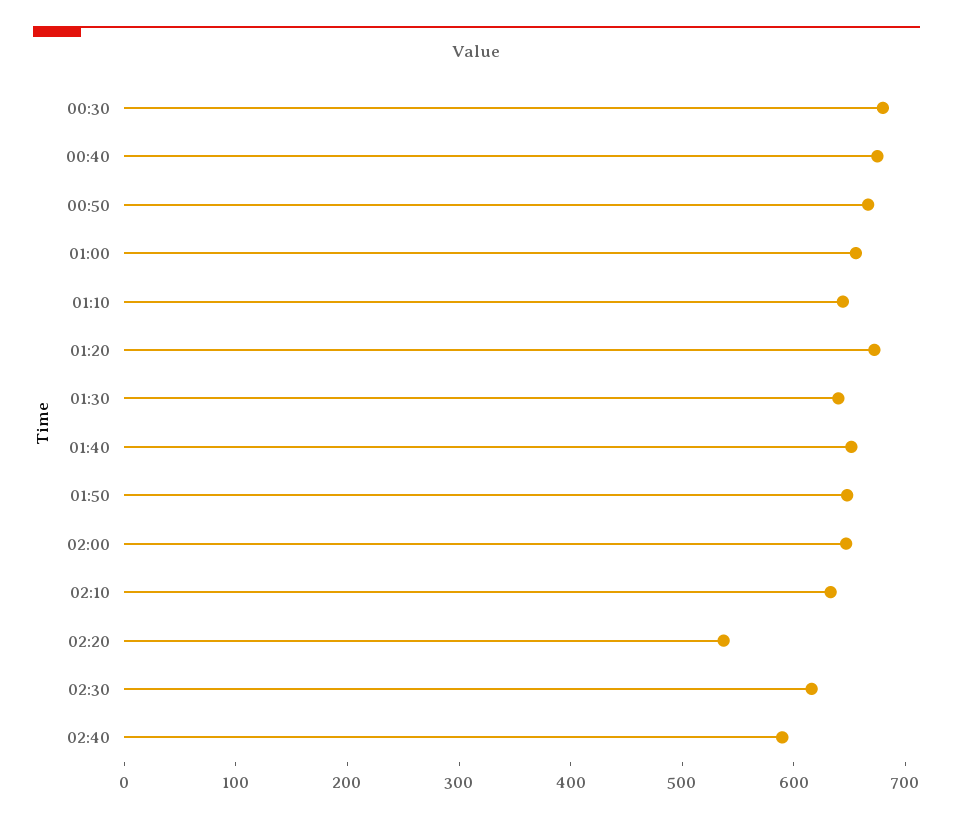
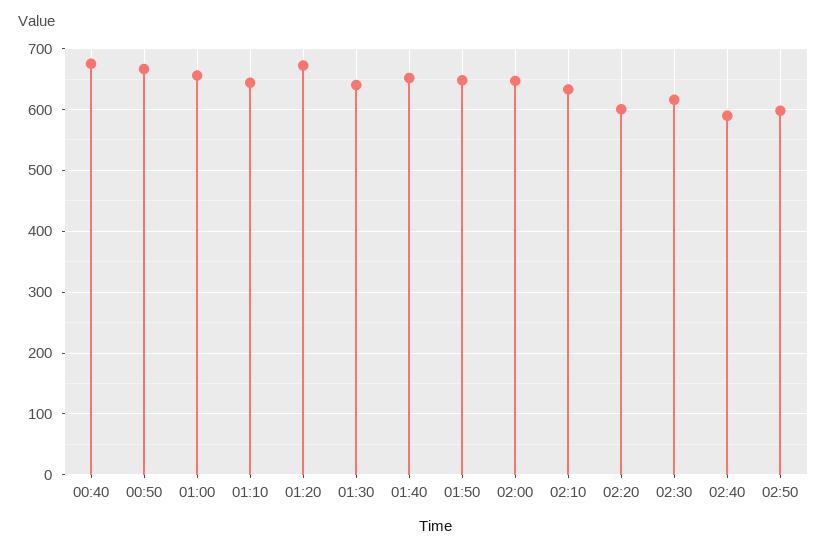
00:30: 680 -> none
02:20: 540 -> 600
02:50: none -> 600

